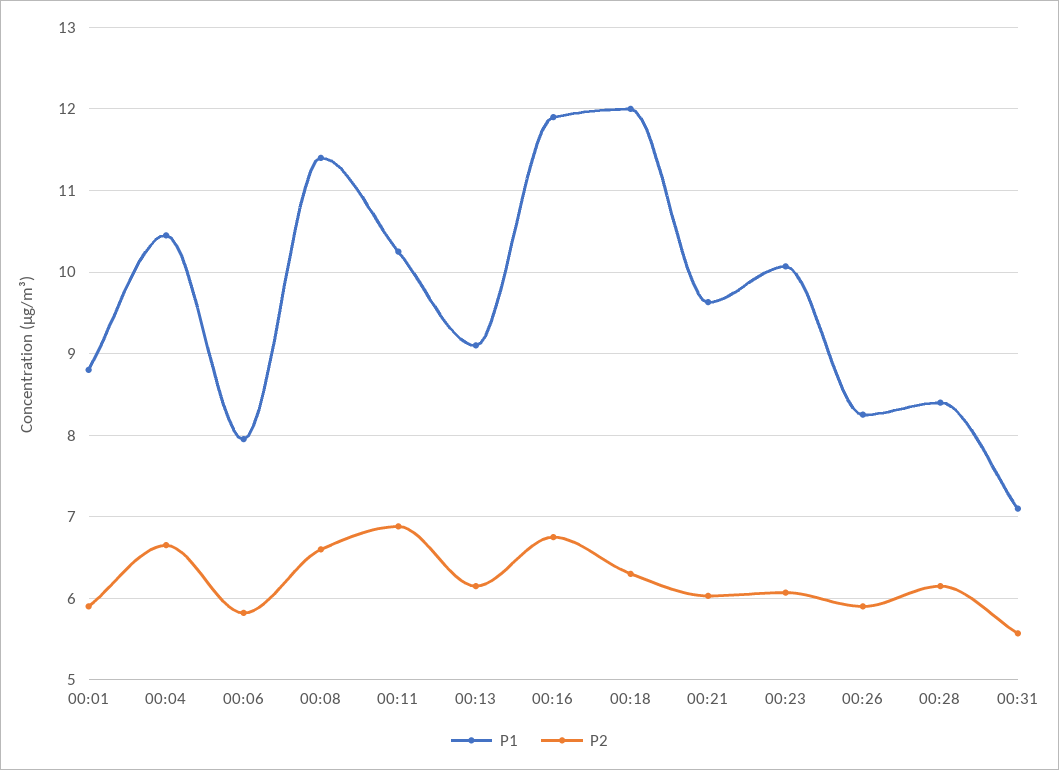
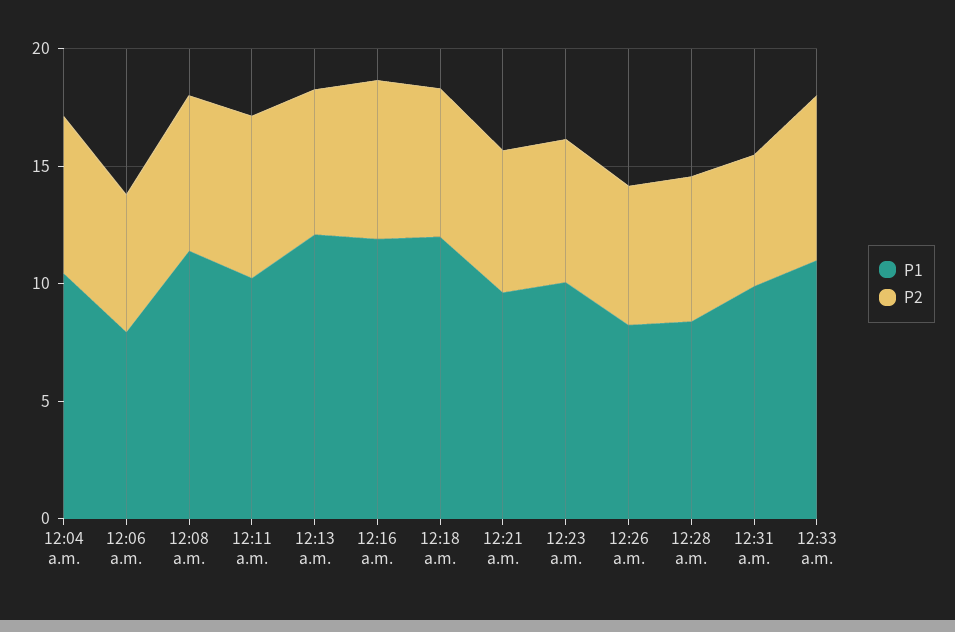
P1, 00:01: 8.8 -> none
P2, 00:01: 5.9 -> none
P1, 00:13: 9.1 -> 12
P1, 00:31: 7.1 -> 10
P1, 12:33 a.m.: none -> 11
P2, 12:33 a.m.: none -> 7

